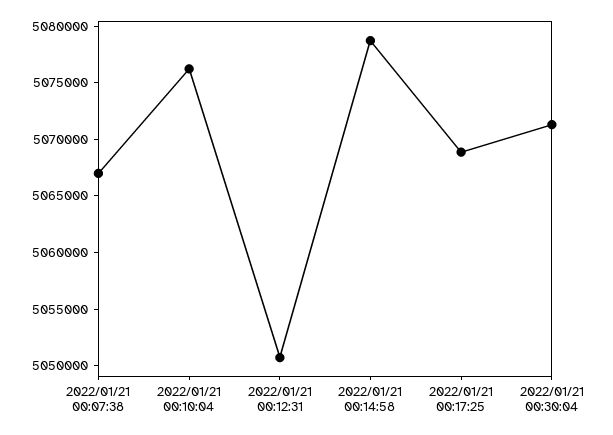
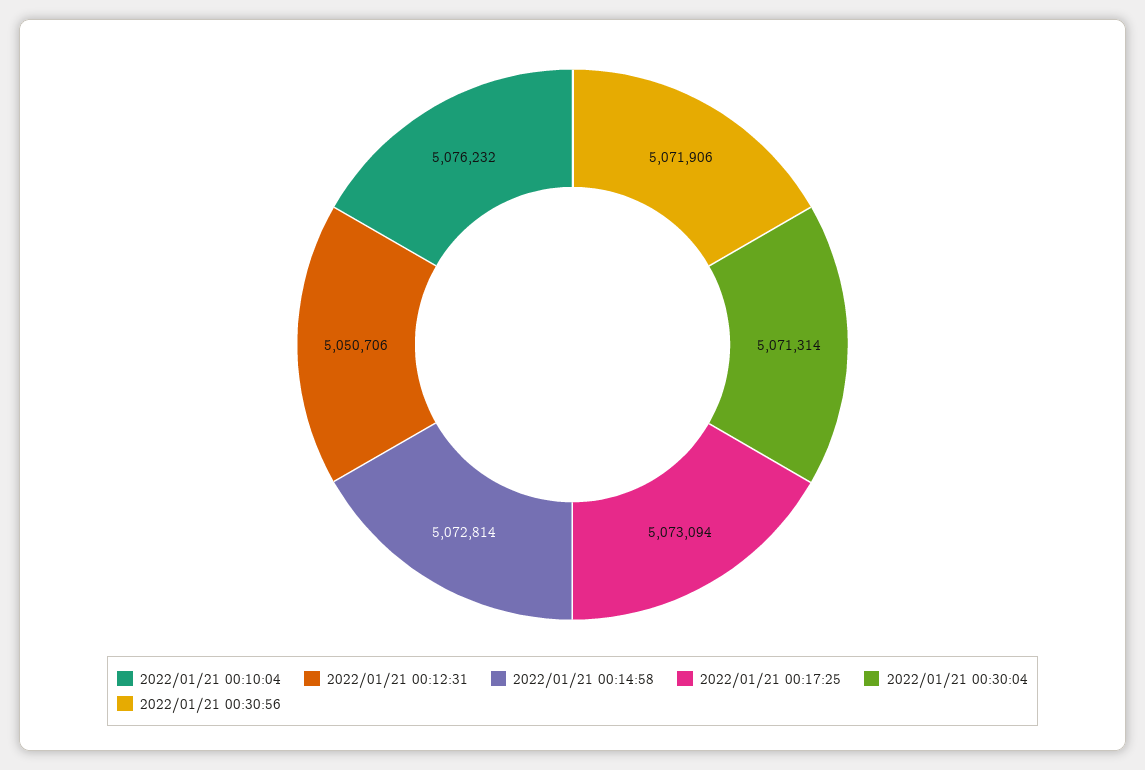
2022/01/21 00:07:38: 5067000 -> none
2022/01/21 00:14:58: 5079000 -> 5072814
2022/01/21 00:17:25: 5069000 -> 5073094
2022/01/21 00:30:56: none -> 5071906

